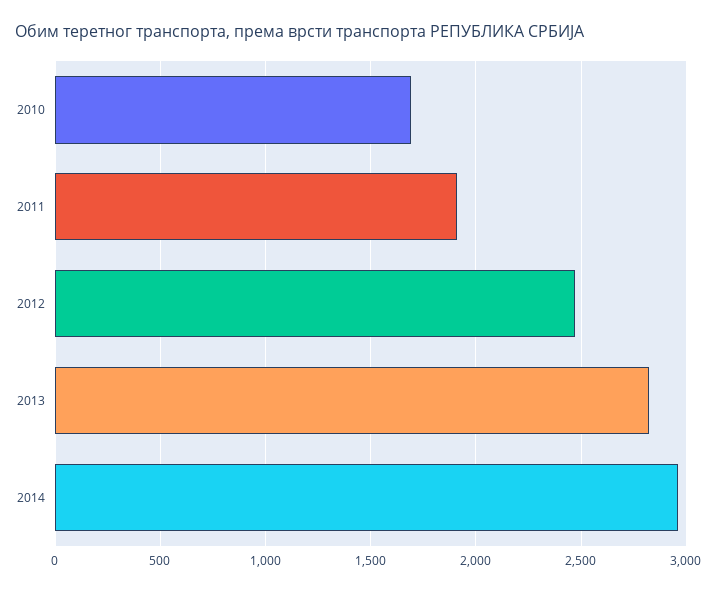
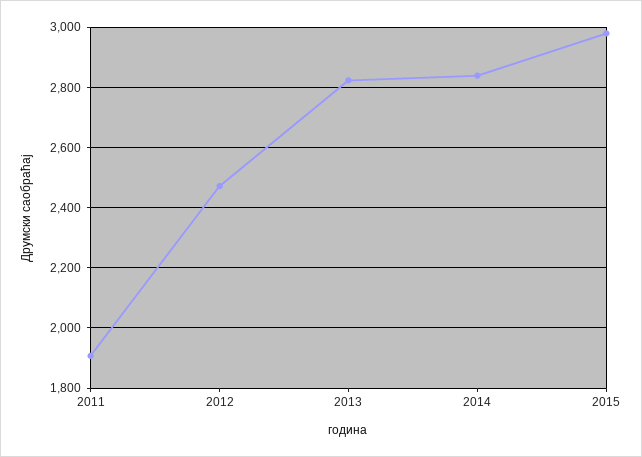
2010: 1700 -> none
2014: 2950 -> 2840
2015: none -> 2980

